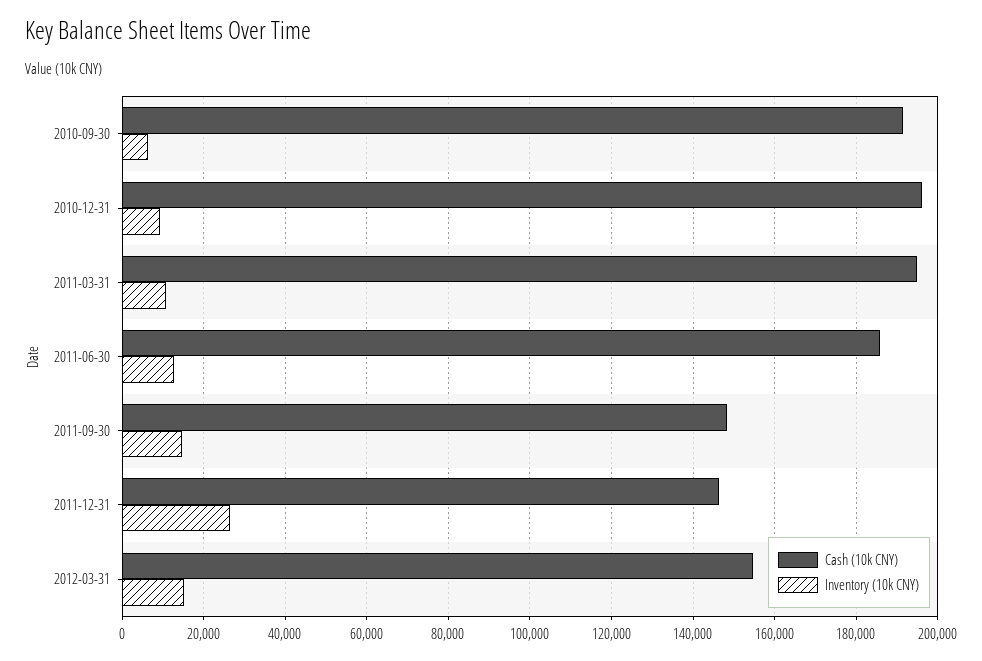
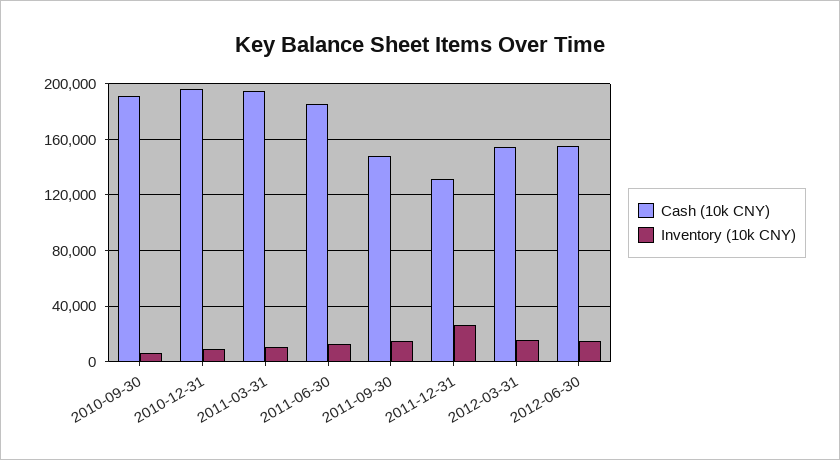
Cash (10k CNY), 2011-12-31: 146000 -> 130000
Cash (10k CNY), 2012-06-30: none -> 155000
Inventory (10k CNY), 2012-06-30: none -> 15000

